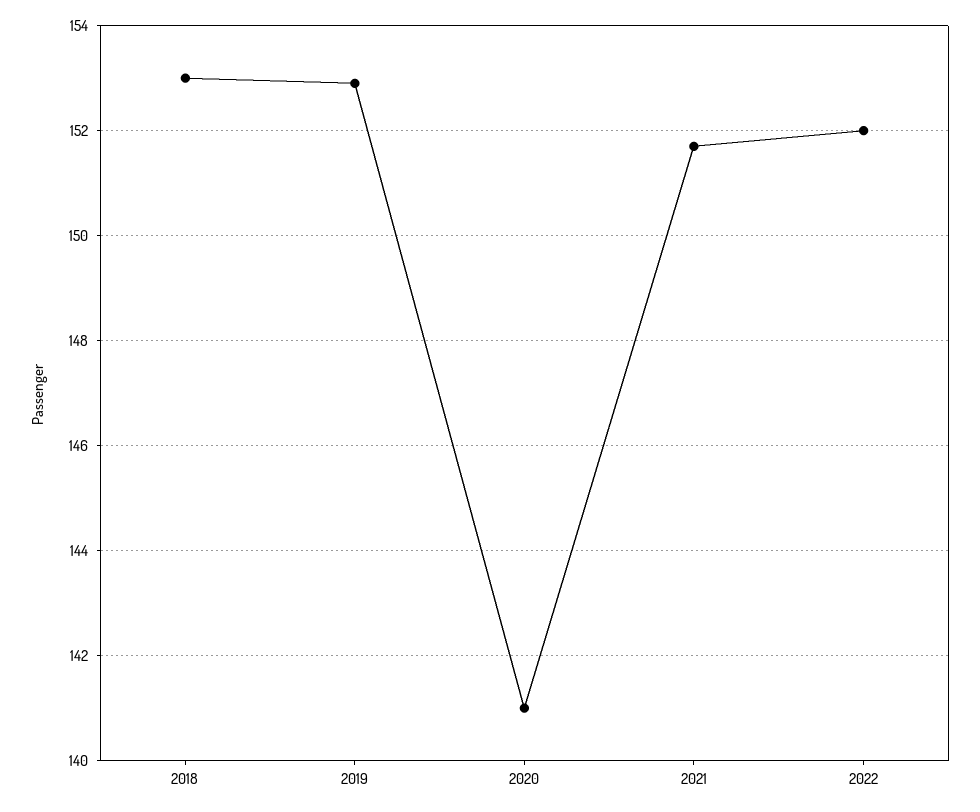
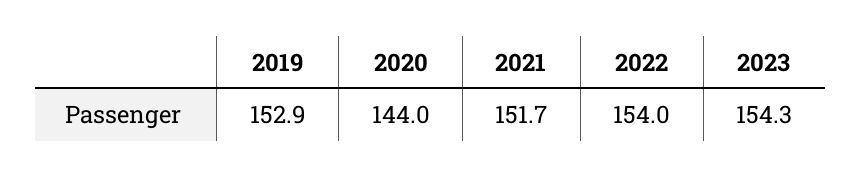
2018: 153 -> none
2020: 141 -> 144
2022: 152 -> 154
2023: none -> 154.3

